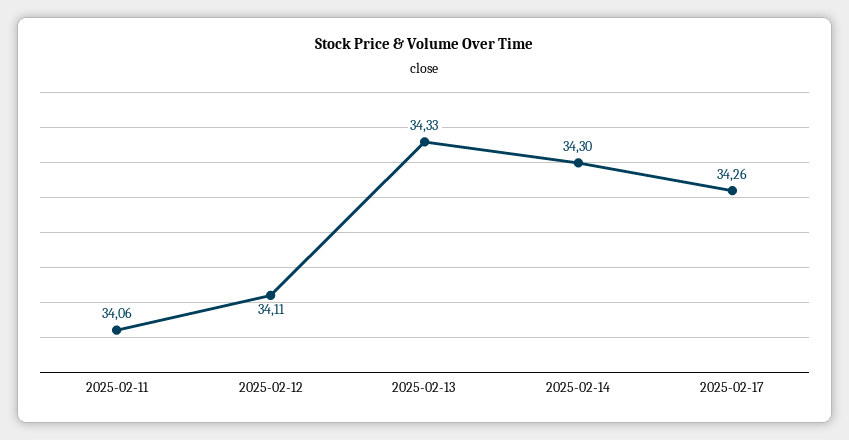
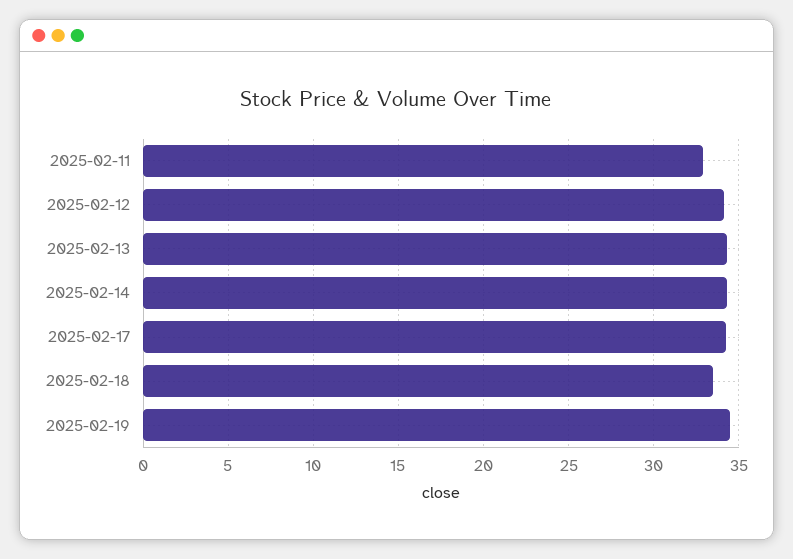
2025-02-11: 34.06 -> 33
2025-02-18: none -> 33.5
2025-02-19: none -> 34.5

